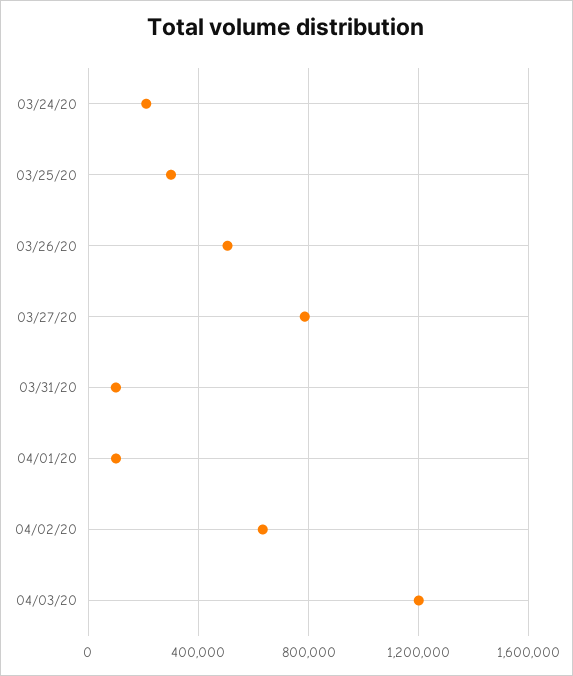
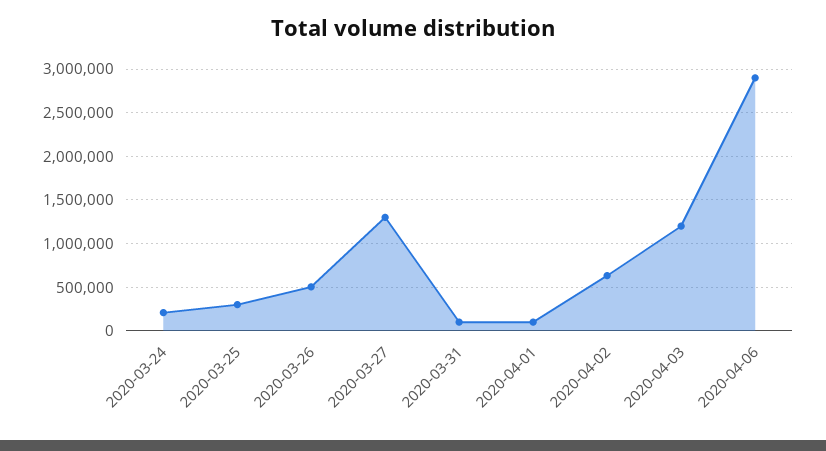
03/27/20: 800000 -> 1300000
2020-04-06: none -> 2900000

